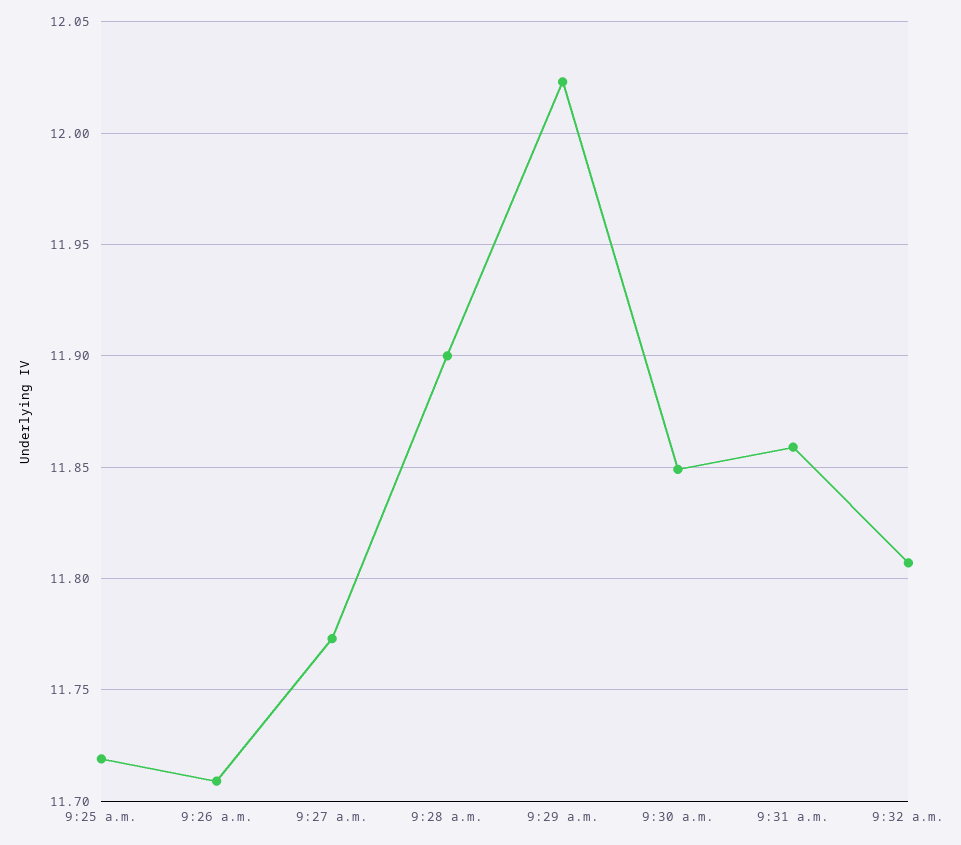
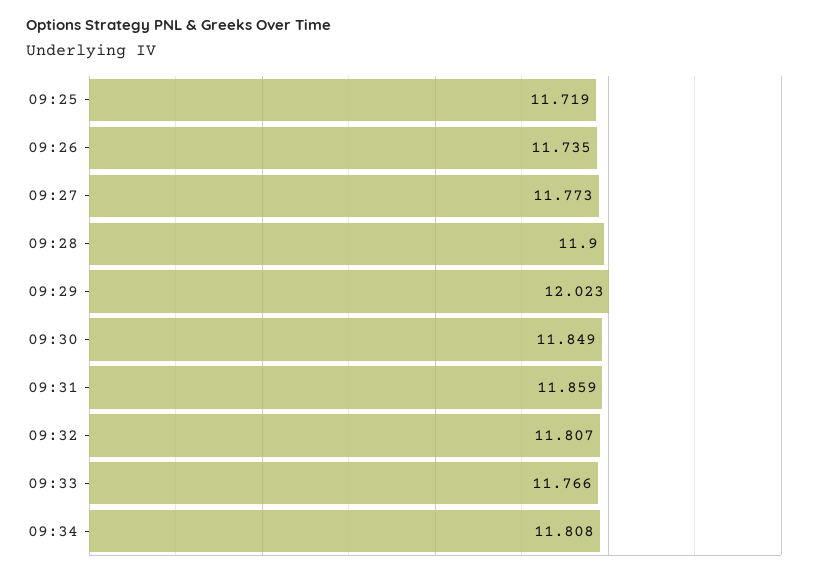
9:26 a.m.: 11.71 -> 11.735
09:33: none -> 11.766
09:34: none -> 11.808

